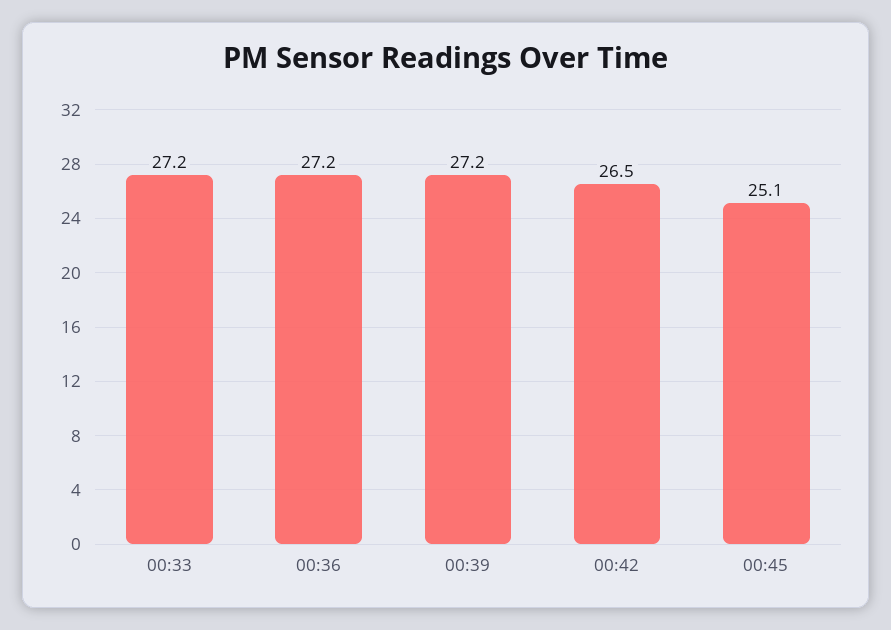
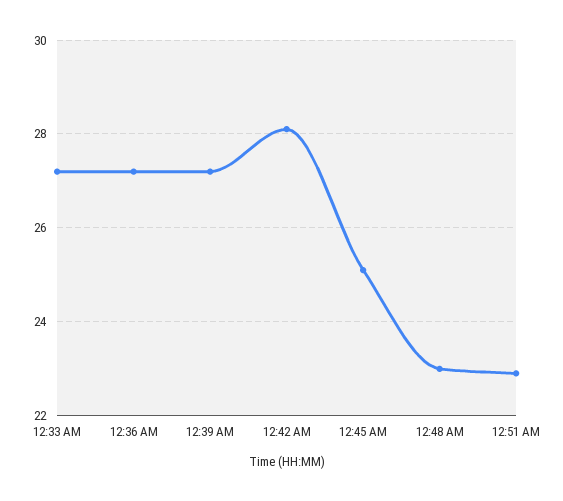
00:42: 26.5 -> 28
12:48 AM: none -> 23
12:51 AM: none -> 23

